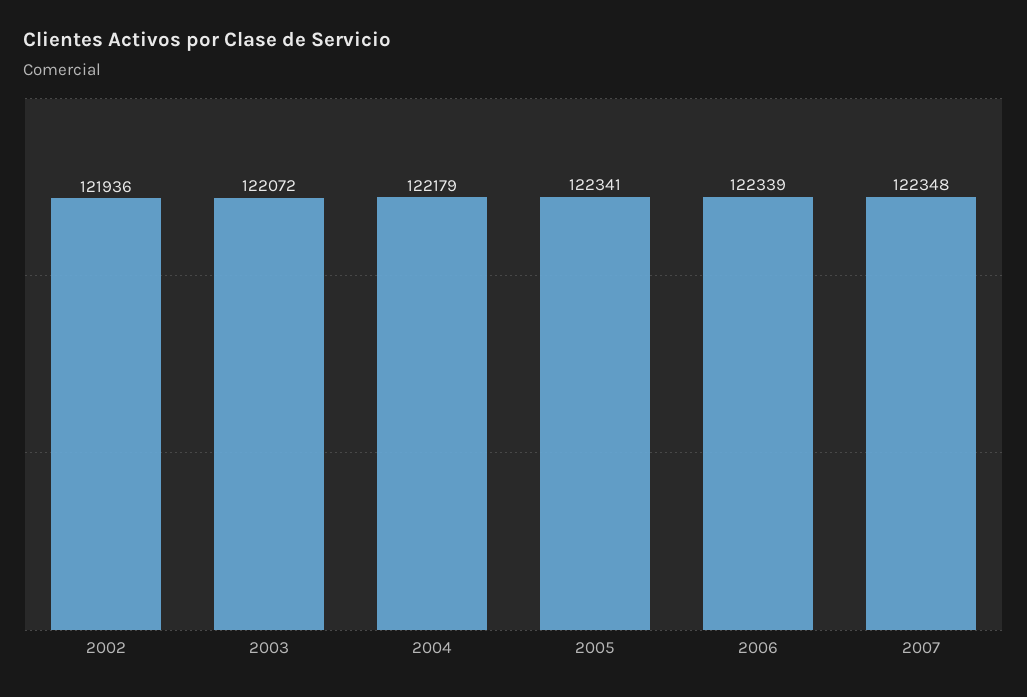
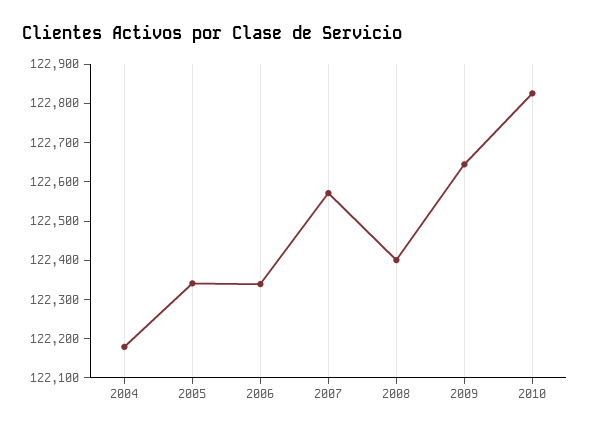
2002: 121936 -> none
2003: 122072 -> none
2007: 122348 -> 122575
2008: none -> 122400
2009: none -> 122650
2010: none -> 122825

